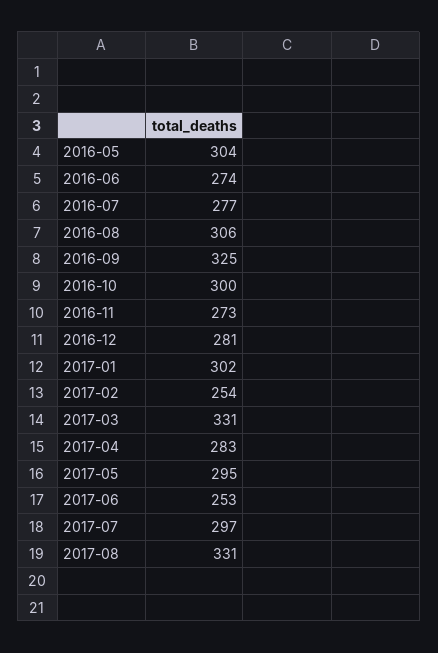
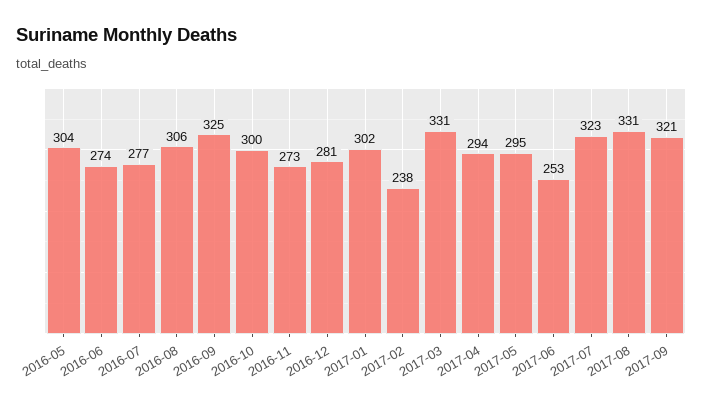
2017-02: 254 -> 238
2017-04: 283 -> 294
2017-07: 297 -> 323
2017-09: none -> 321

